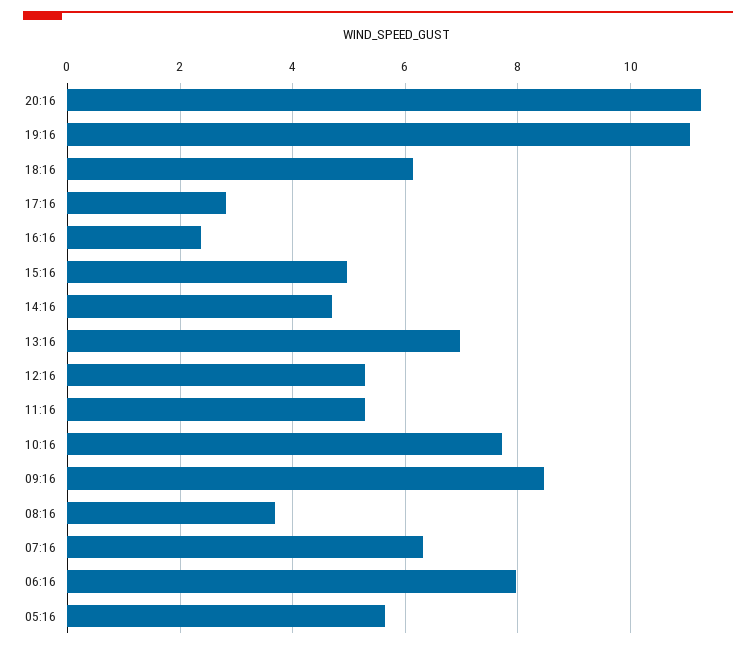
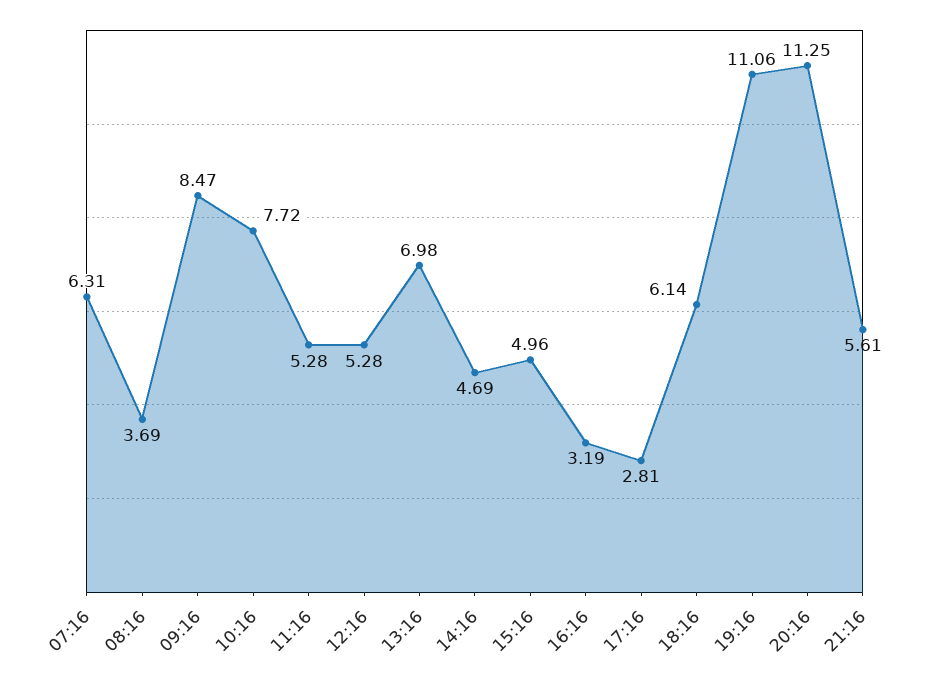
16:16: 2.4 -> 3.19
06:16: 8 -> none
05:16: 5.6 -> none
21:16: none -> 5.61

